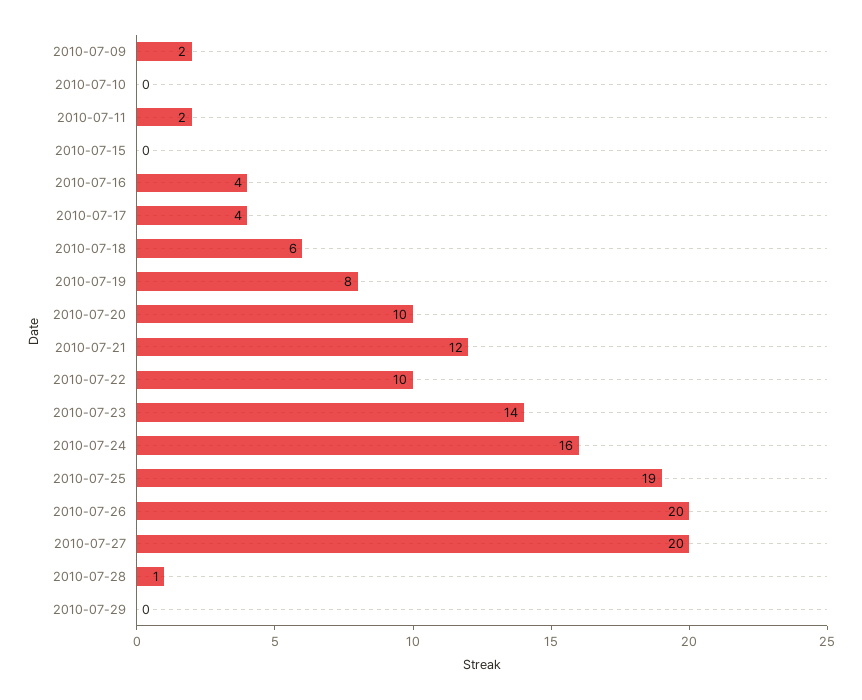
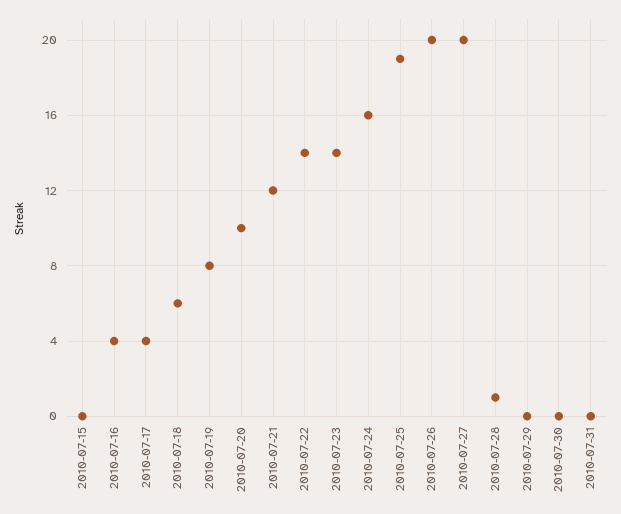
2010-07-09: 2 -> none
2010-07-10: 0 -> none
2010-07-11: 2 -> none
2010-07-22: 10 -> 14
2010-07-30: none -> 0
2010-07-31: none -> 0

